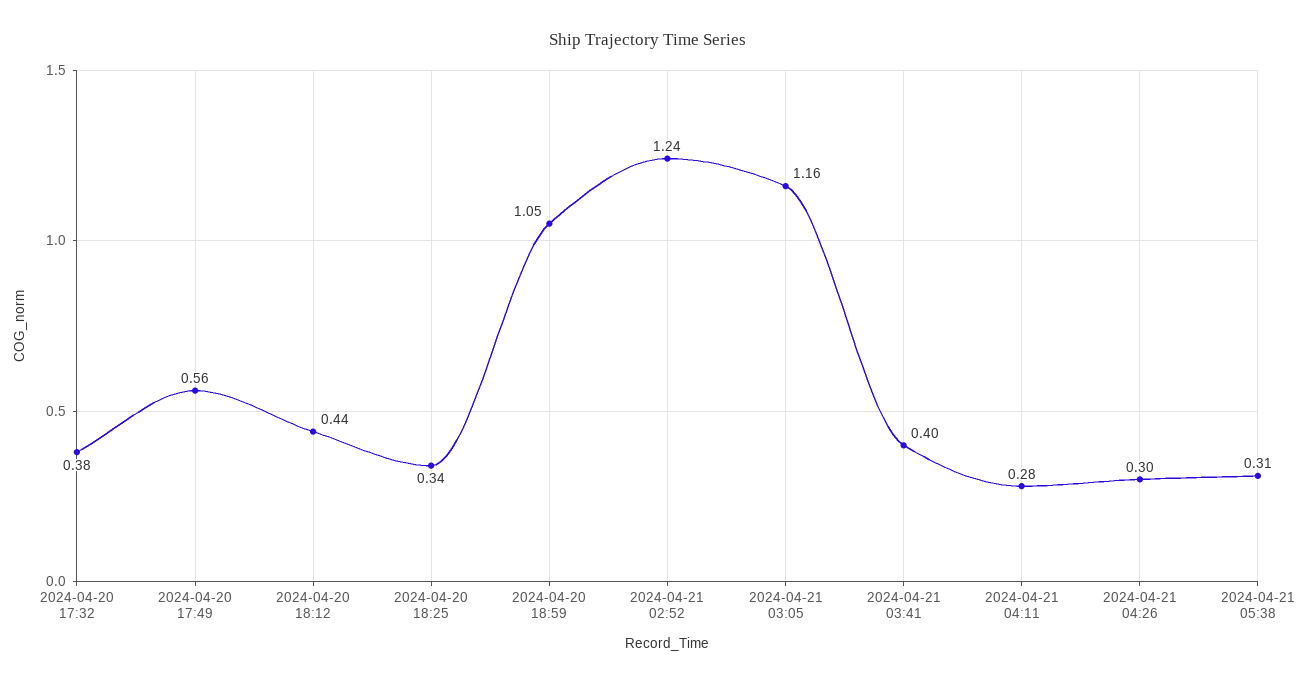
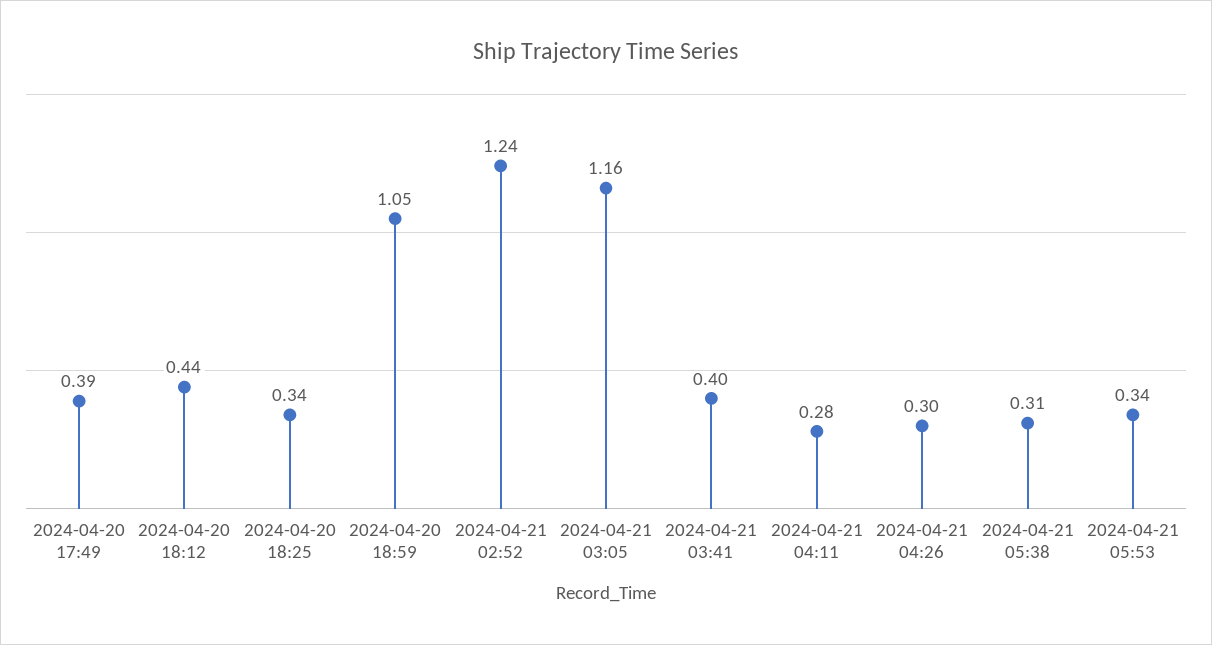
2024-04-20 17:32: 0.38 -> none
2024-04-20 17:49: 0.56 -> 0.39
2024-04-21 05:53: none -> 0.34

